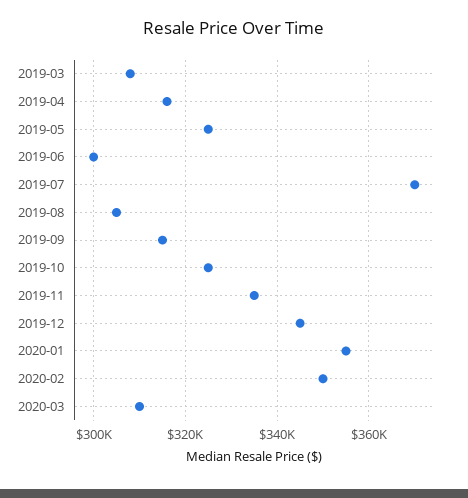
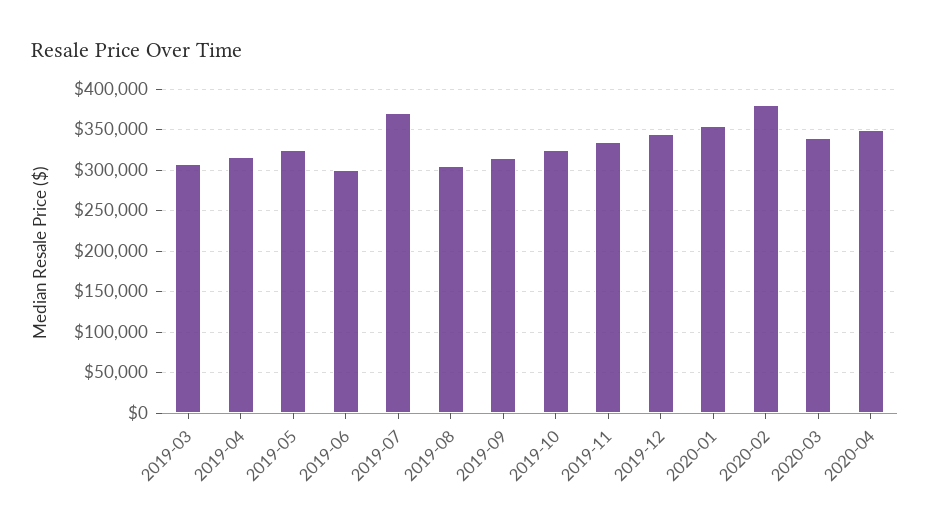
2020-02: 350000 -> 380000
2020-03: 310000 -> 340000
2020-04: none -> 350000

